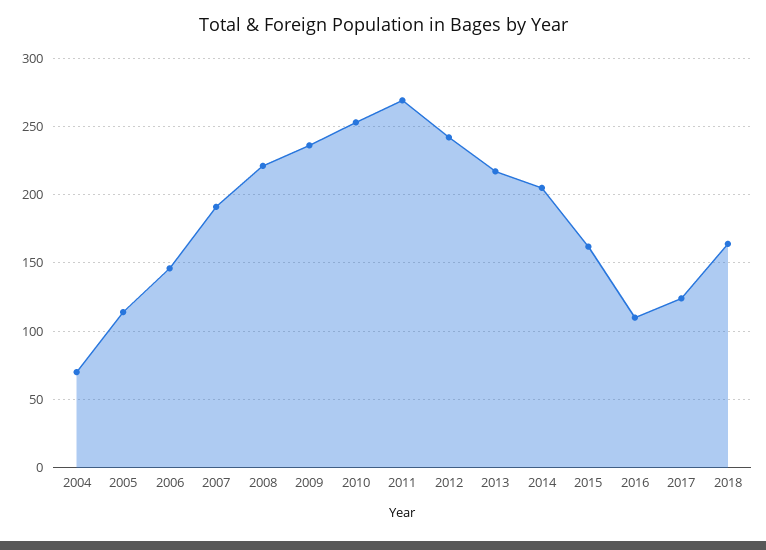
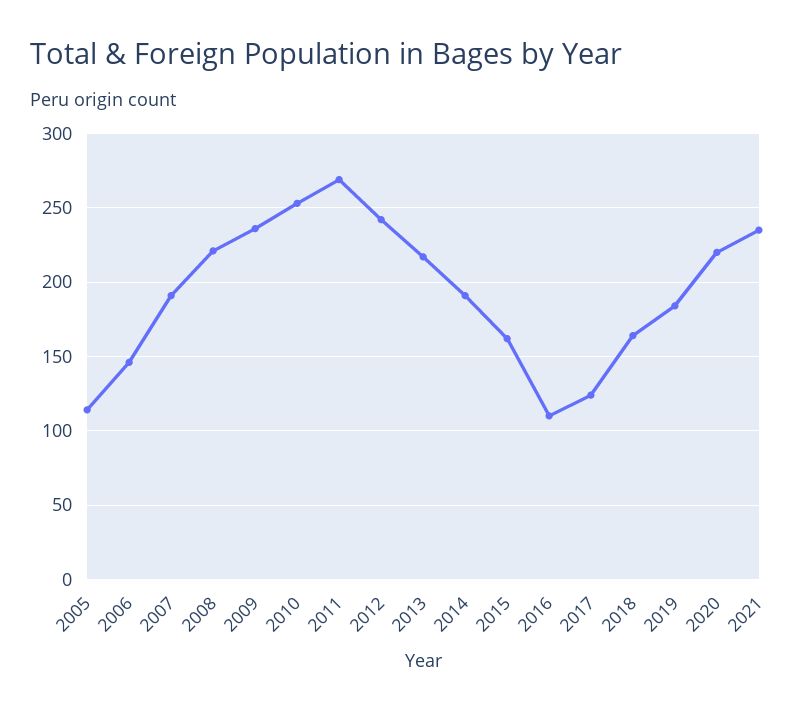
2004: 70 -> none
2014: 205 -> 190
2019: none -> 185
2020: none -> 220
2021: none -> 235

